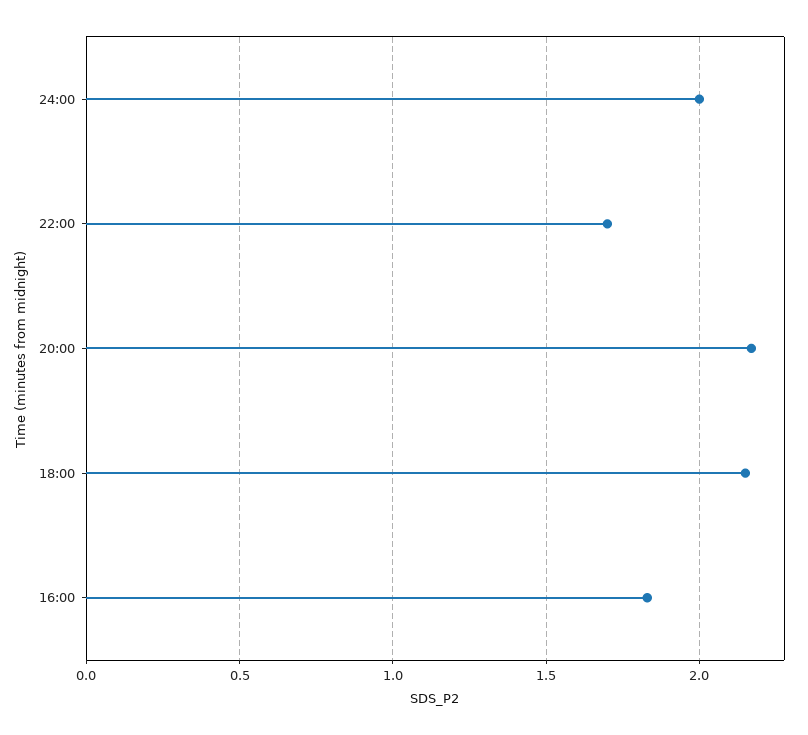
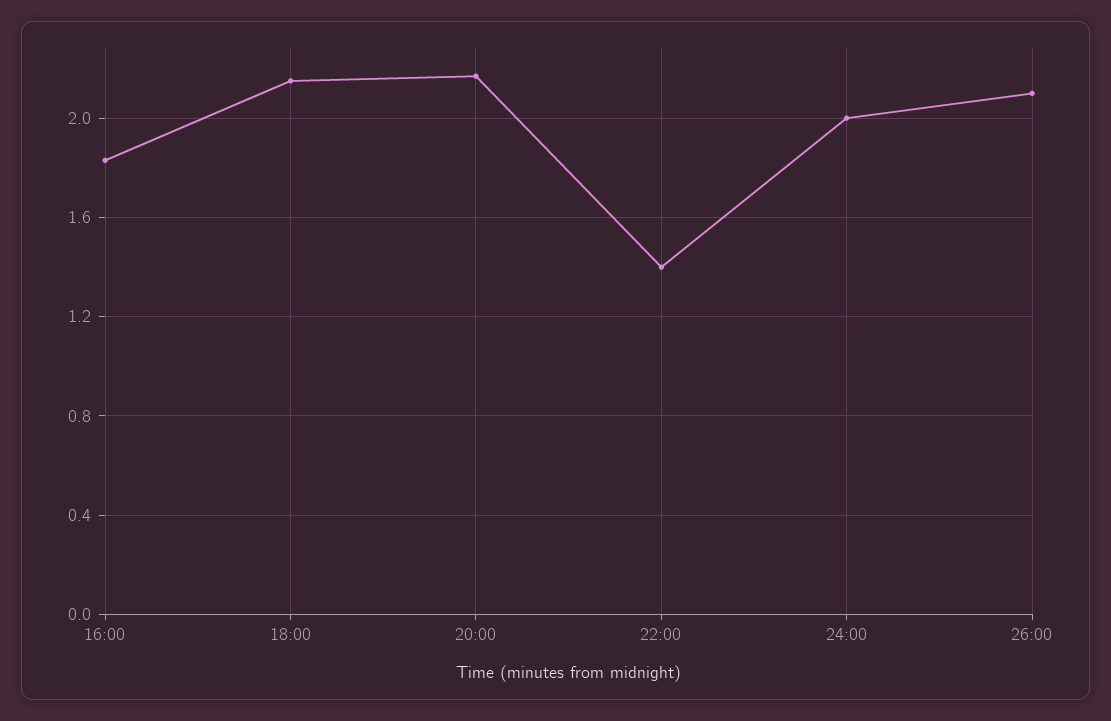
22:00: 1.7 -> 1.4
26:00: none -> 2.1

